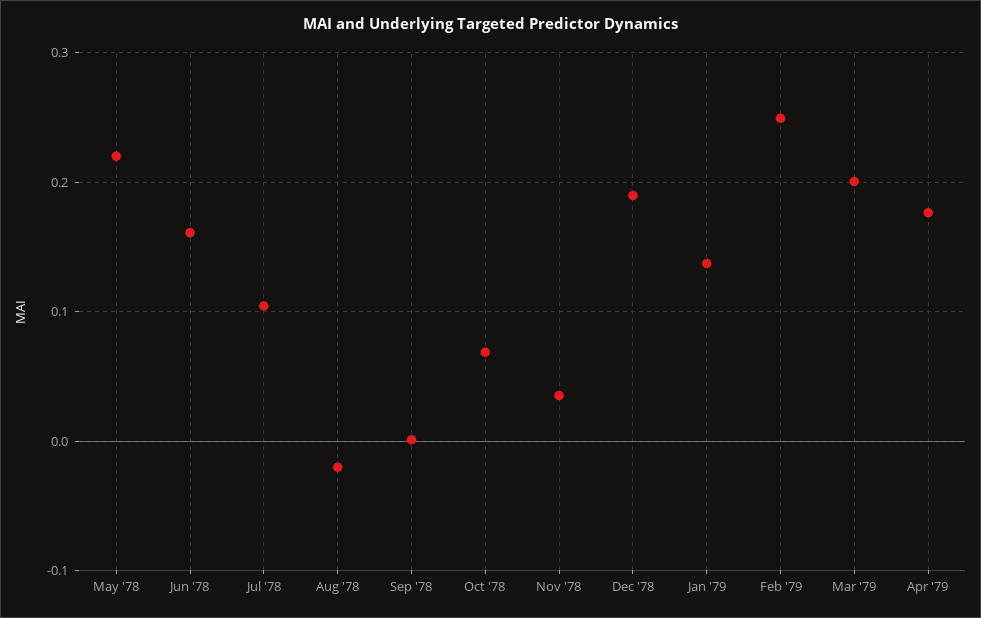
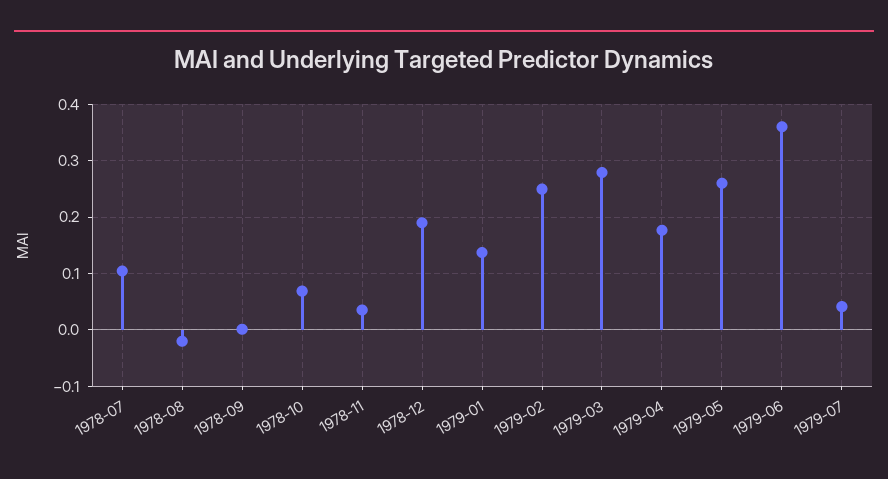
May '78: 0.22 -> none
Jun '78: 0.16 -> none
Mar '79: 0.2 -> 0.28
1979-05: none -> 0.26
1979-06: none -> 0.36
1979-07: none -> 0.04

